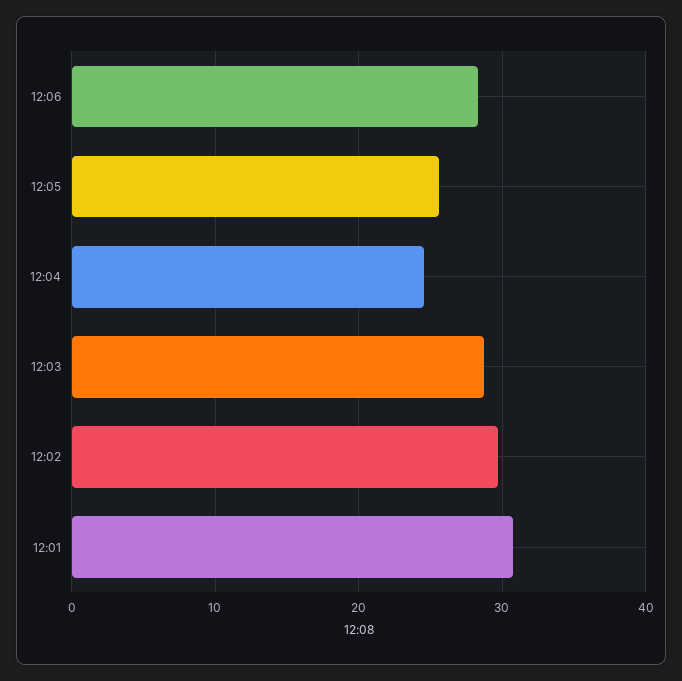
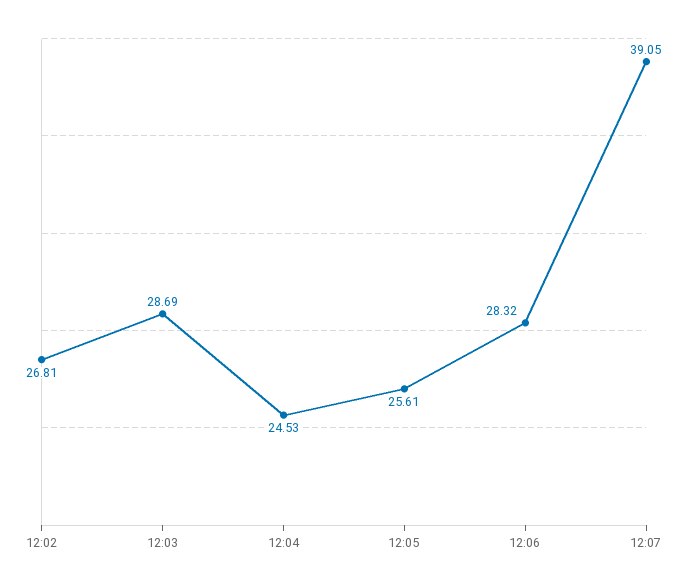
12:02: 30 -> 26.81
12:01: 31 -> none
12:07: none -> 39.05

